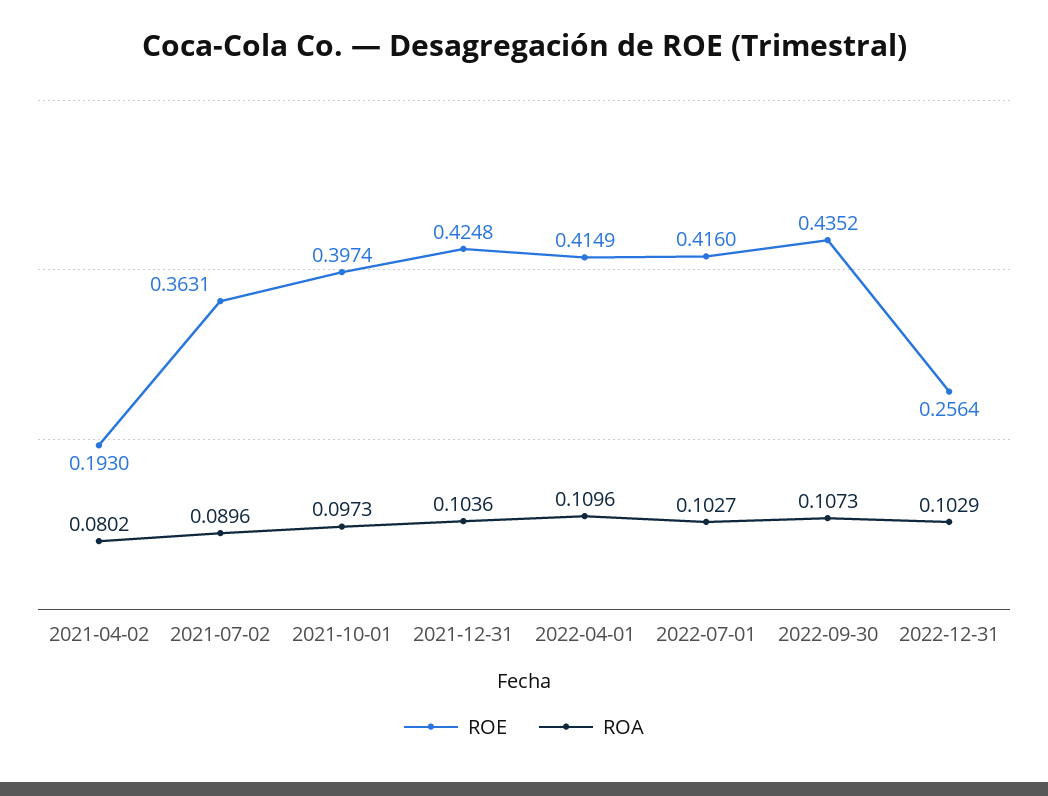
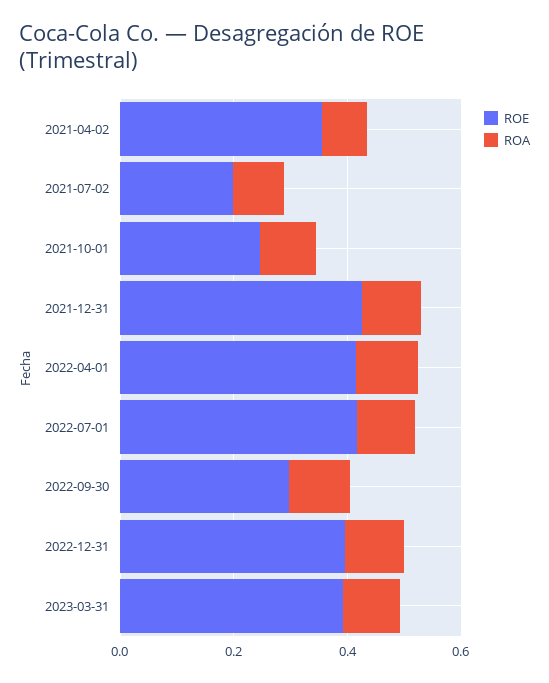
ROE, 2021-04-02: 0.193 -> 0.35
ROE, 2021-07-02: 0.3631 -> 0.2
ROE, 2021-10-01: 0.3974 -> 0.25
ROE, 2022-09-30: 0.4352 -> 0.3
ROE, 2022-12-31: 0.2564 -> 0.4
ROE, 2023-03-31: none -> 0.4
ROA, 2023-03-31: none -> 0.1

